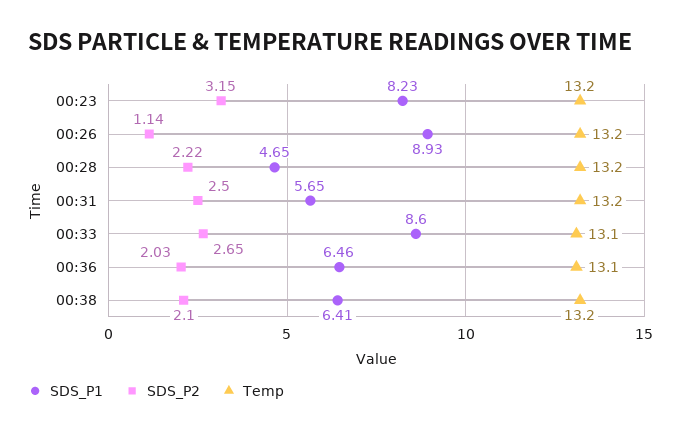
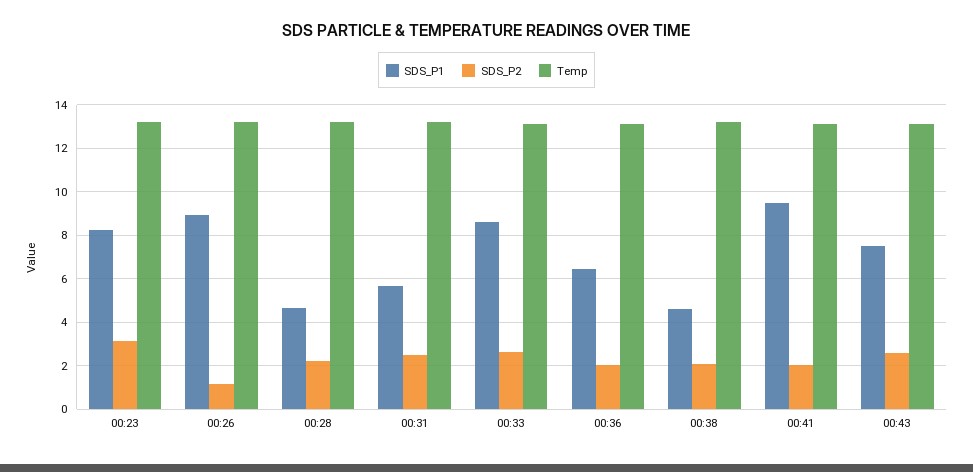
SDS_P1, 00:38: 6.41 -> 4.5
SDS_P1, 00:41: none -> 9.5
SDS_P2, 00:41: none -> 2
Temp, 00:41: none -> 13
SDS_P1, 00:43: none -> 7.5
SDS_P2, 00:43: none -> 2.5
Temp, 00:43: none -> 13

